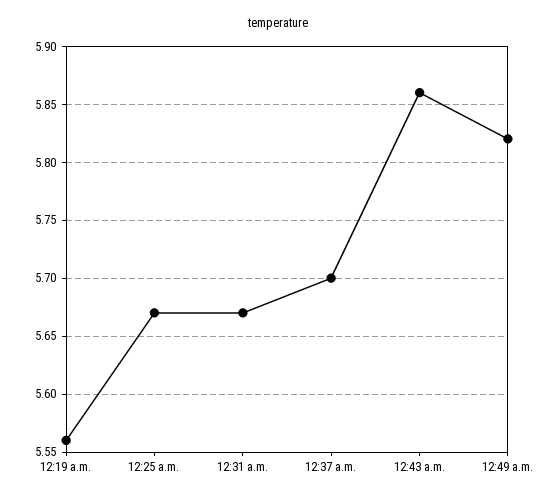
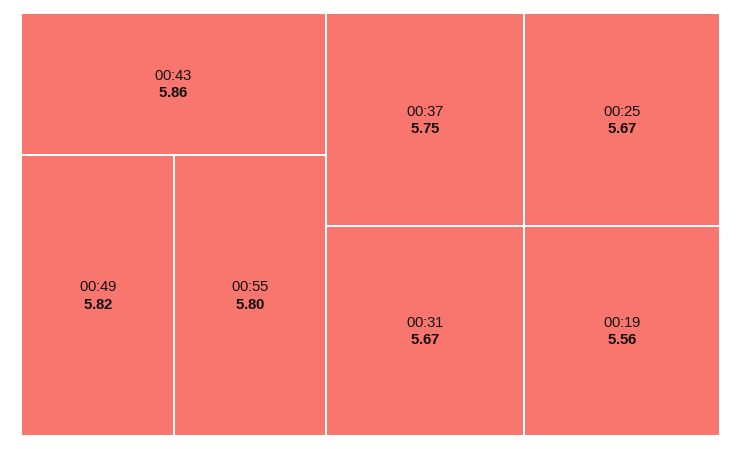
12:37 a.m.: 5.7 -> 5.75
00:55: none -> 5.8

